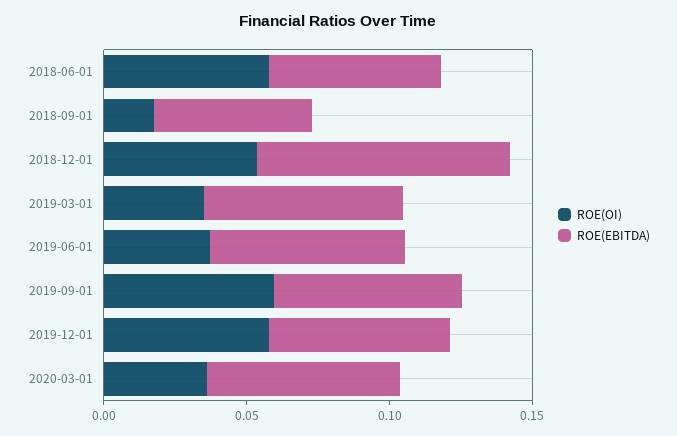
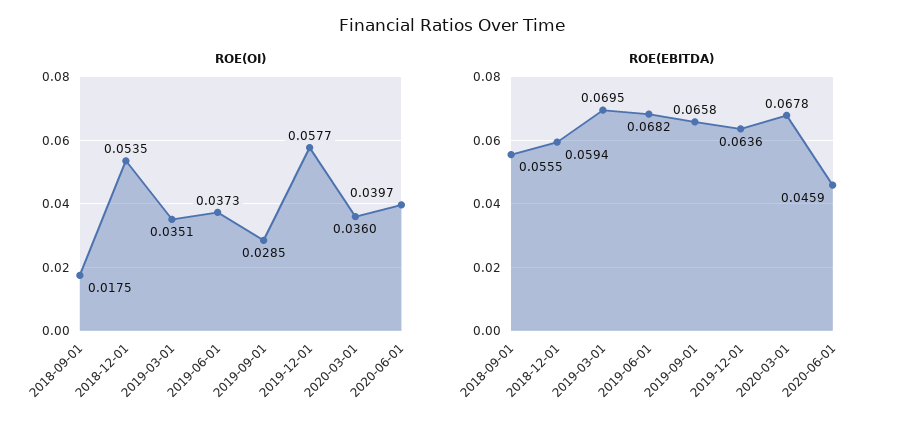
ROE(OI), 2018-06-01: 0.06 -> none
ROE(EBITDA), 2018-06-01: 0.06 -> none
ROE(EBITDA), 2018-12-01: 0.09 -> 0.0594
ROE(OI), 2019-09-01: 0.06 -> 0.0285
ROE(OI), 2020-06-01: none -> 0.0397
ROE(EBITDA), 2020-06-01: none -> 0.0459

